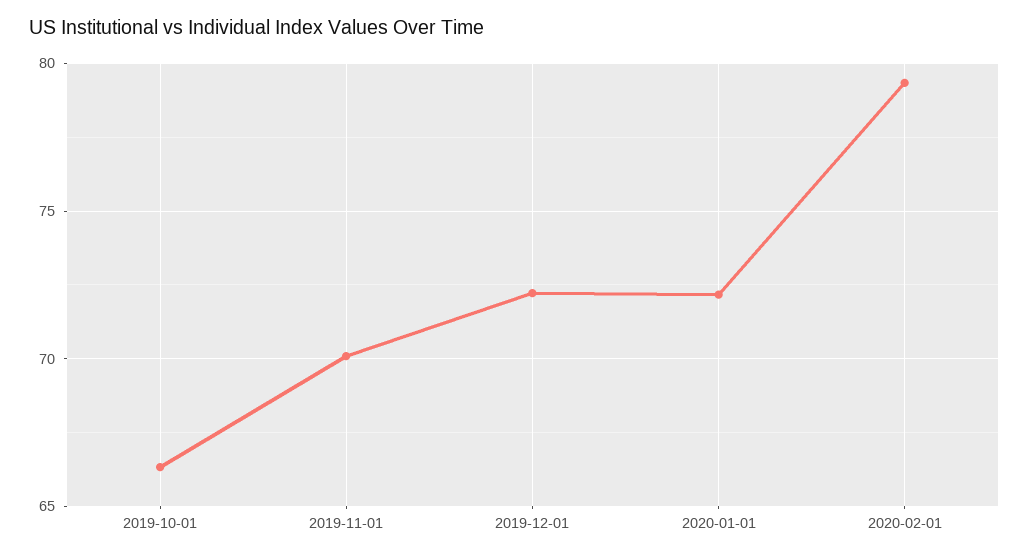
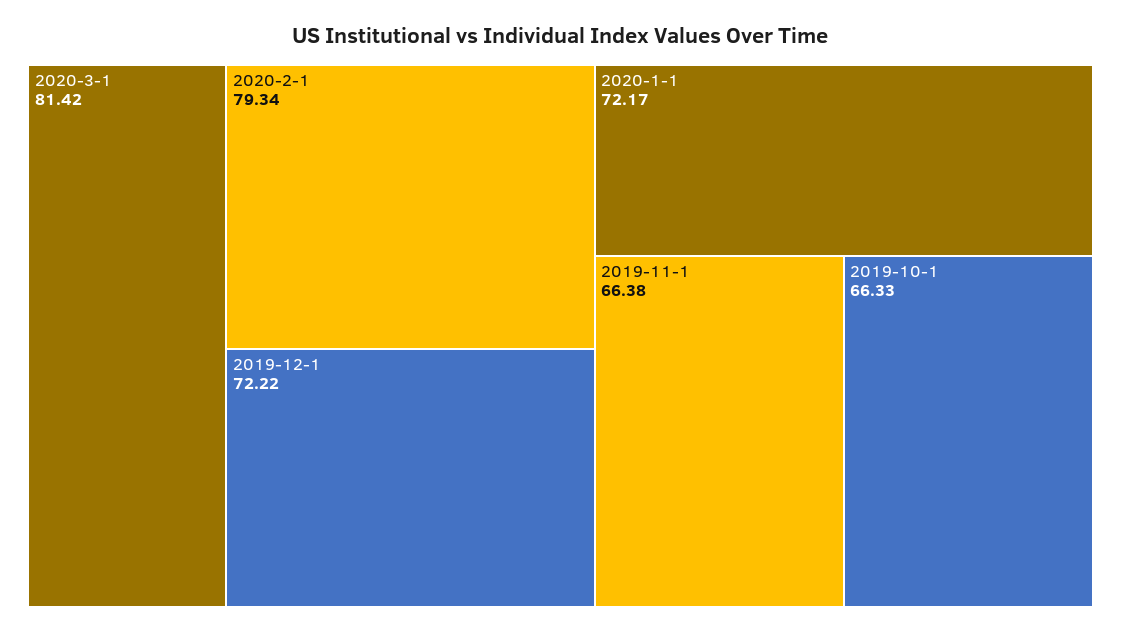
2019-11-01: 70 -> 66.38
2020-3-1: none -> 81.42

